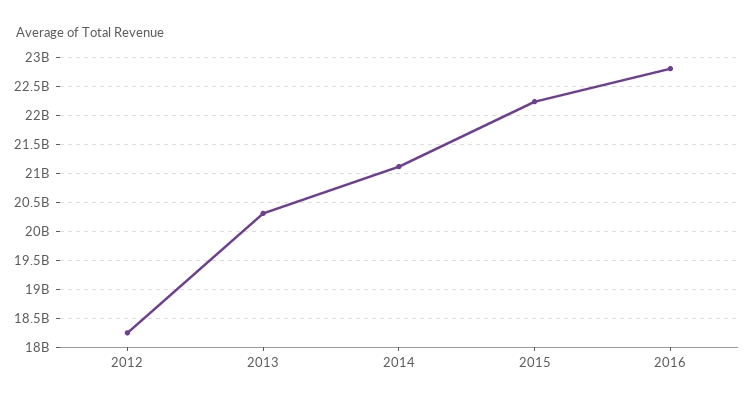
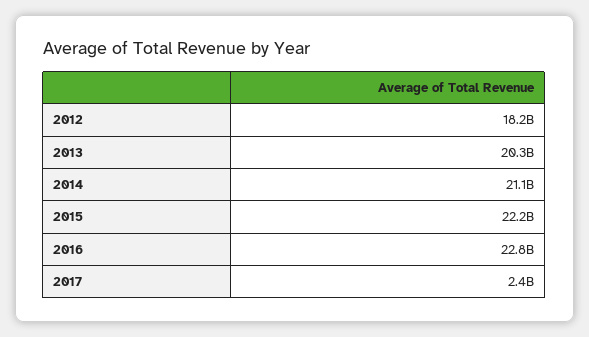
2017: none -> 2400000000

